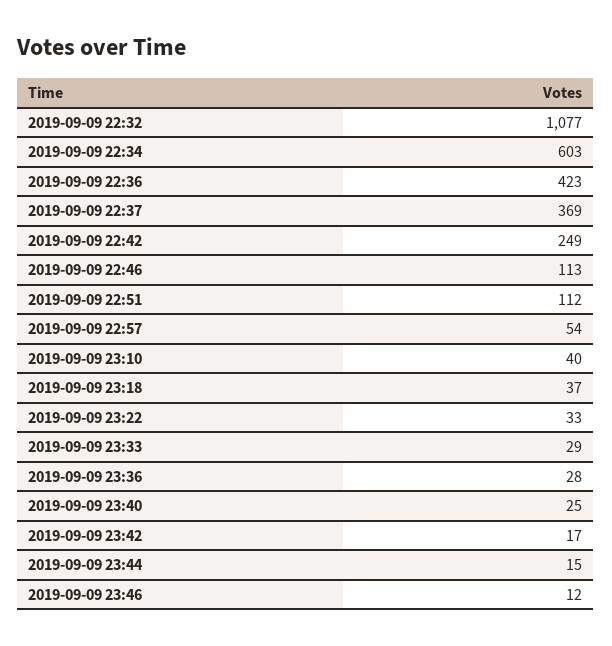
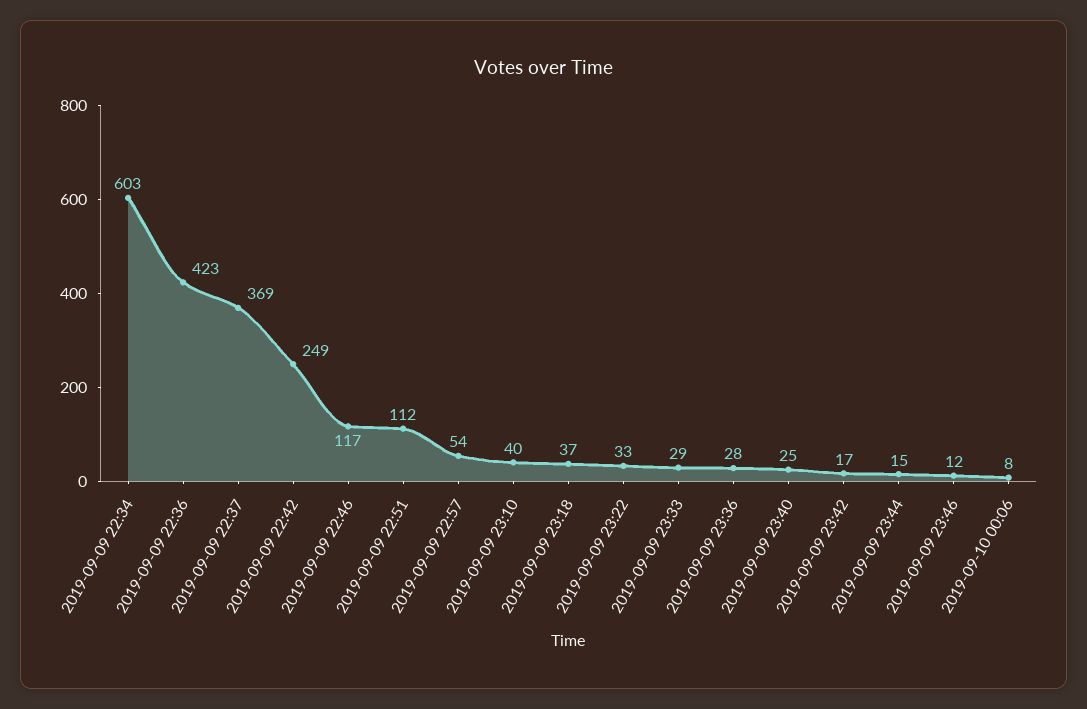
2019-09-09 22:32: 1077 -> none
2019-09-09 22:46: 113 -> 117
2019-09-10 00:06: none -> 8

